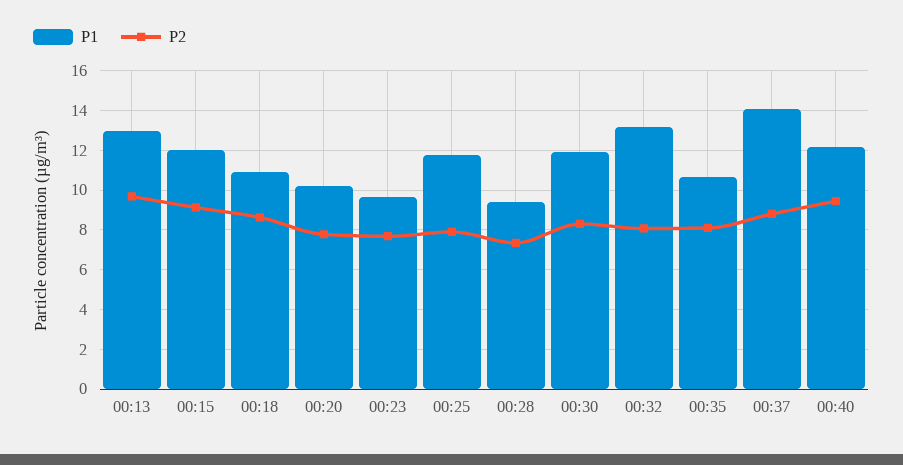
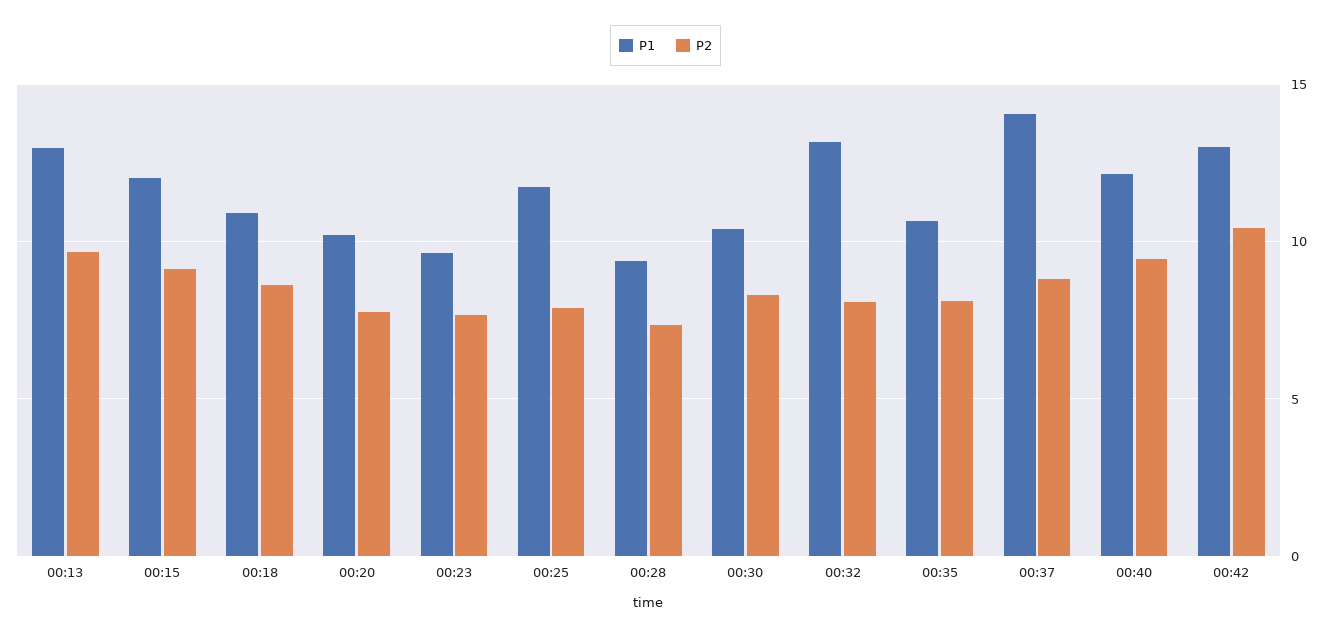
P1, 00:30: 12 -> 10.5
P1, 00:42: none -> 13
P2, 00:42: none -> 10.5

